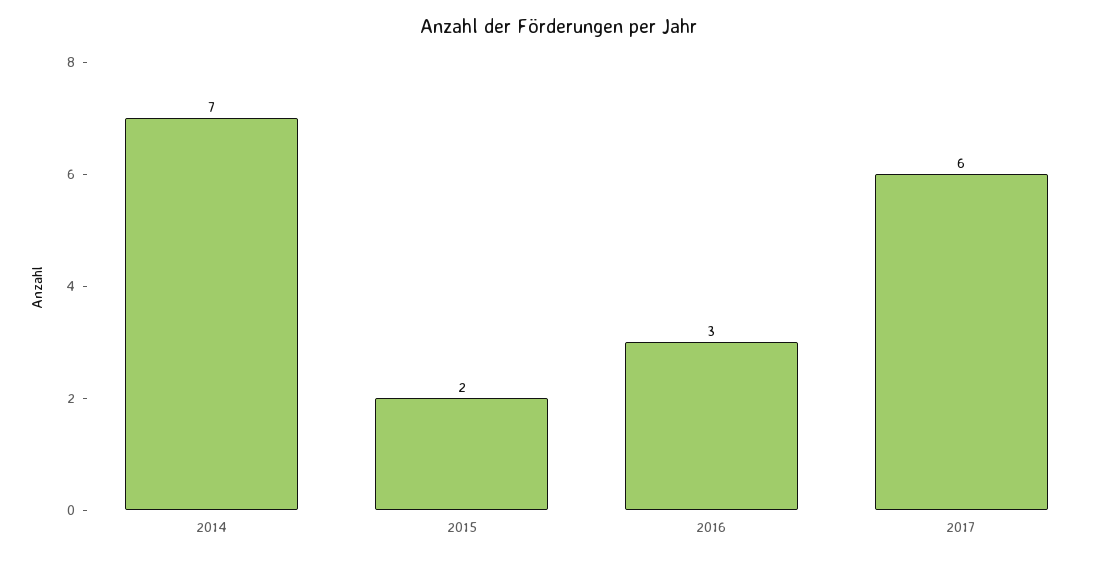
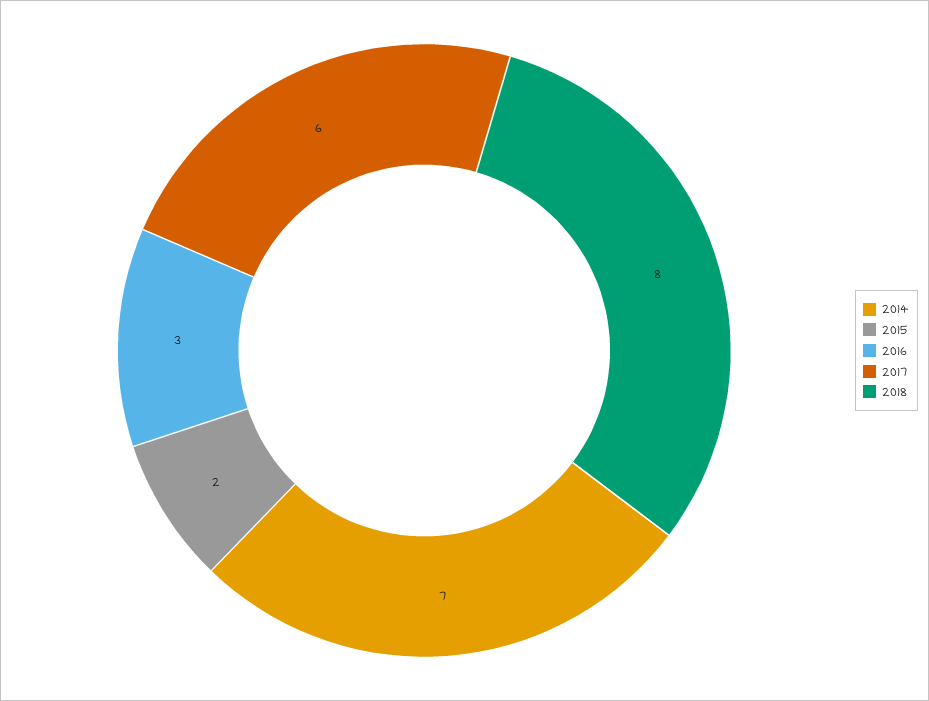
2018: none -> 8

